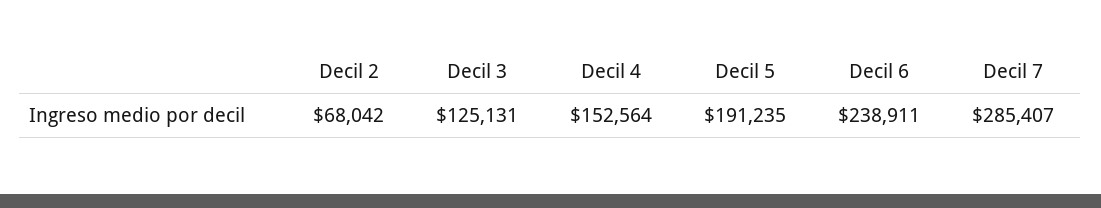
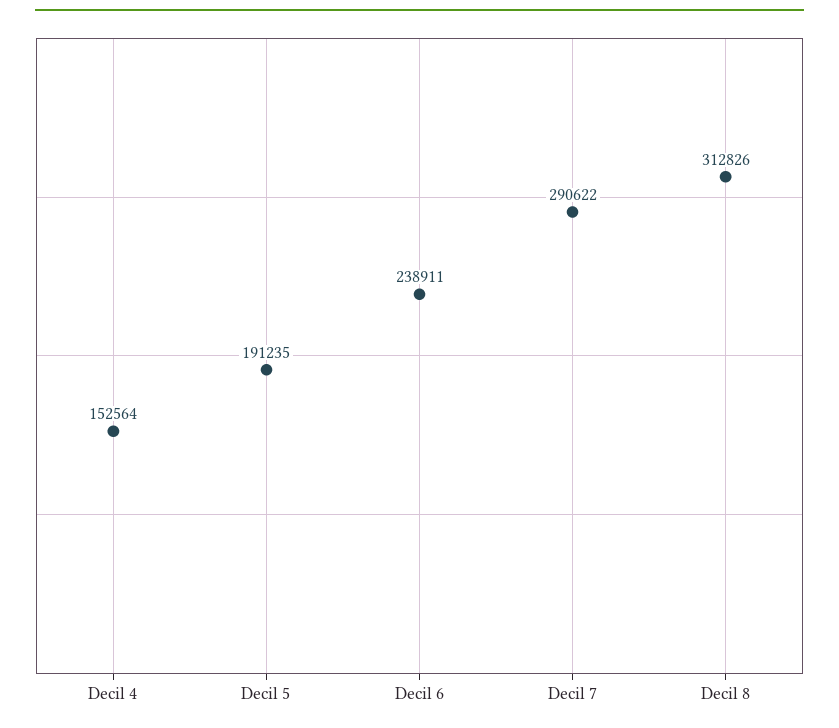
Decil 2: 68042 -> none
Decil 3: 125131 -> none
Decil 7: 285407 -> 290622
Decil 8: none -> 312826

